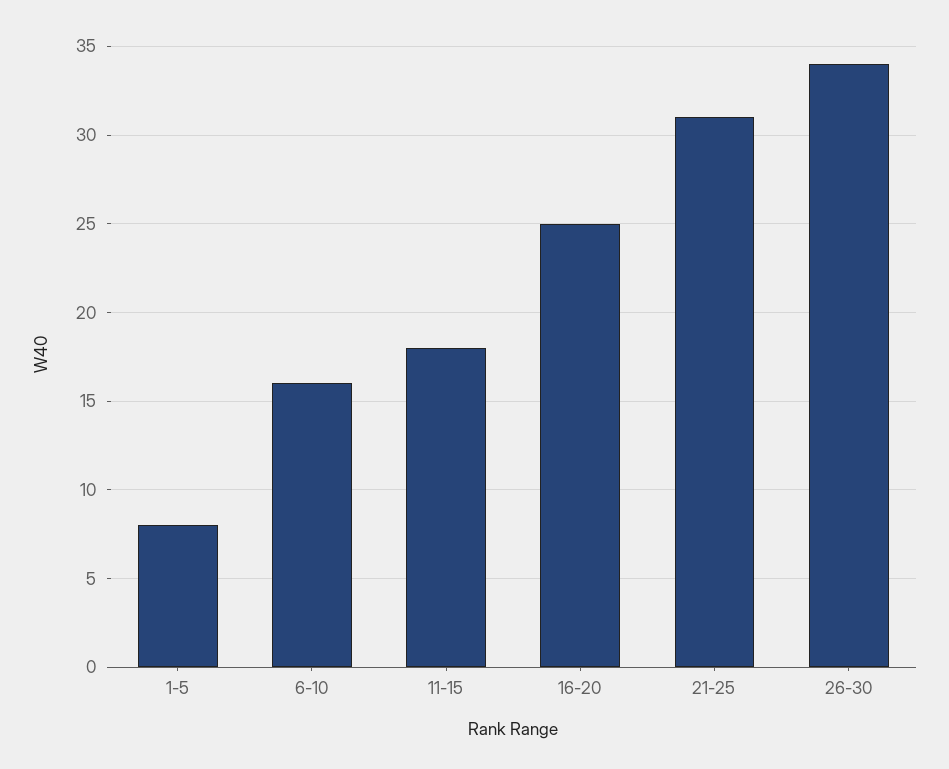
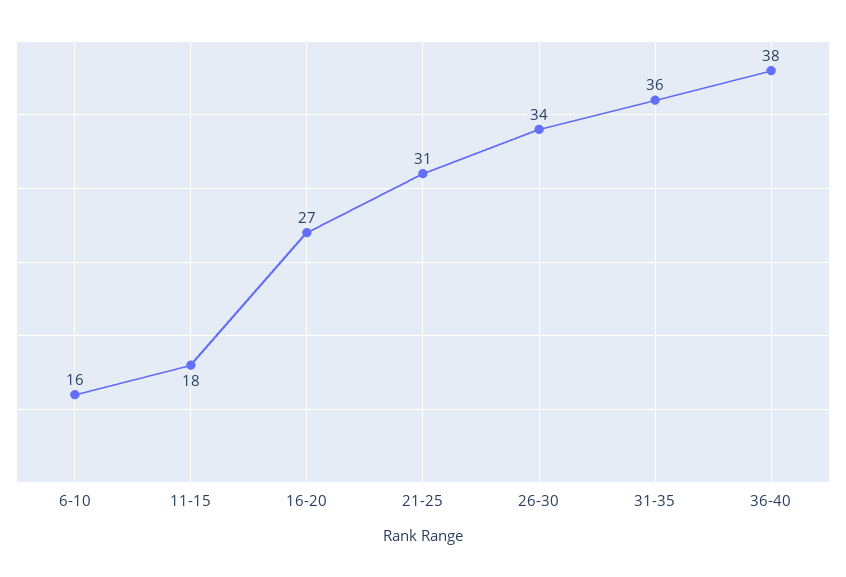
1-5: 8 -> none
16-20: 25 -> 27
31-35: none -> 36
36-40: none -> 38

